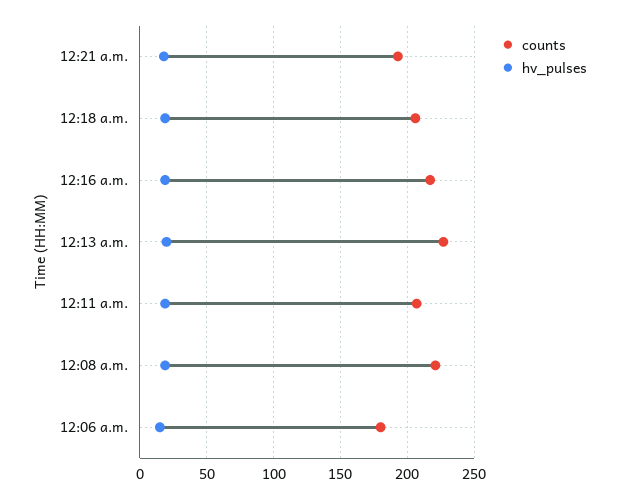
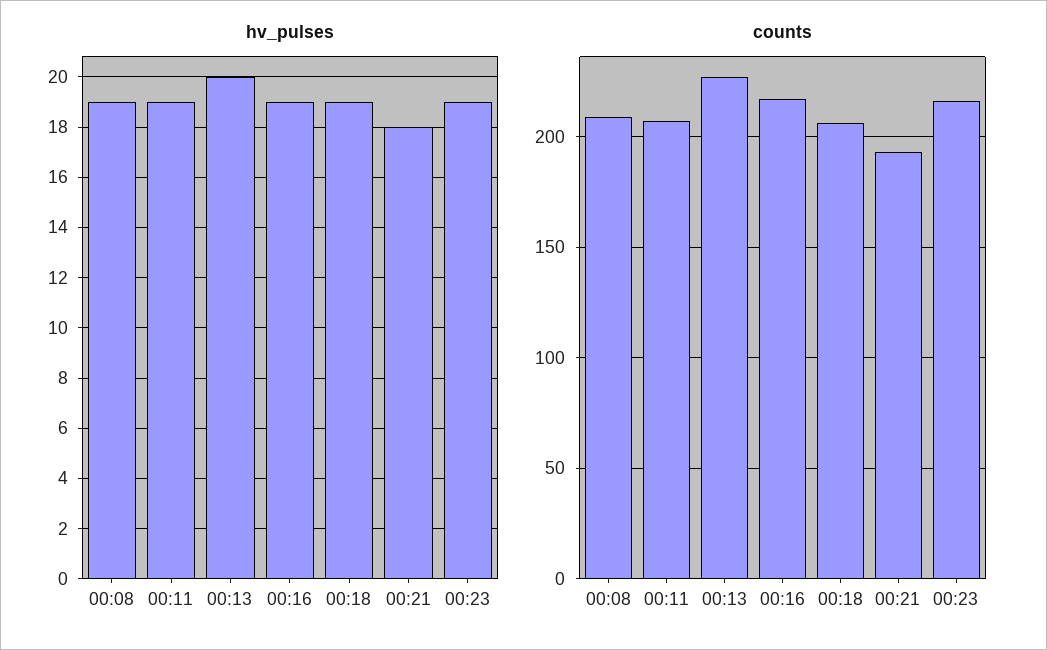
counts, 12:08 a.m.: 220 -> 210
counts, 12:06 a.m.: 180 -> none
hv_pulses, 12:06 a.m.: 15 -> none
hv_pulses, 00:23: none -> 19
counts, 00:23: none -> 215

